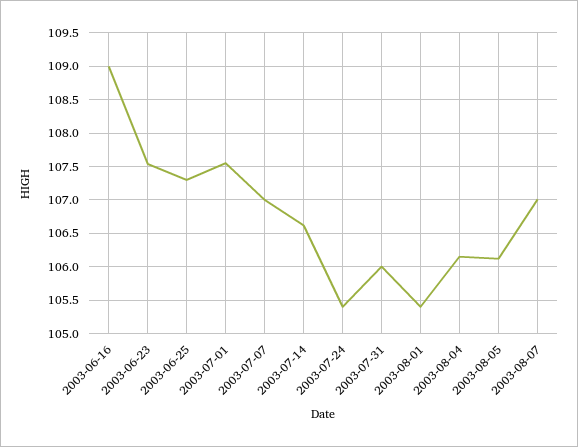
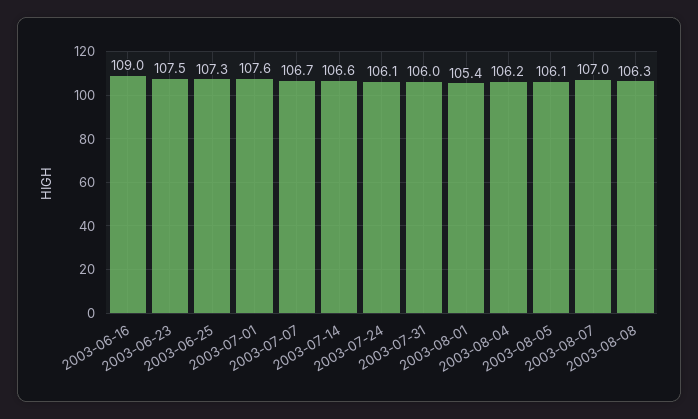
2003-07-07: 107 -> 106.7
2003-07-24: 105.4 -> 106.1
2003-08-08: none -> 106.3

